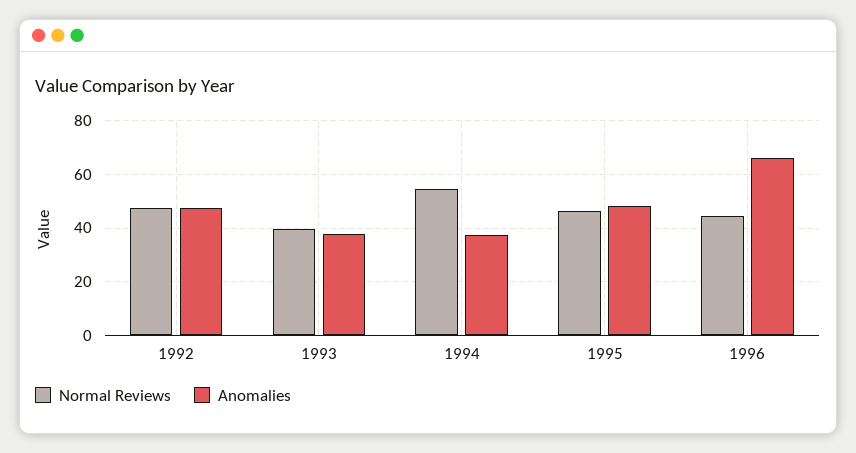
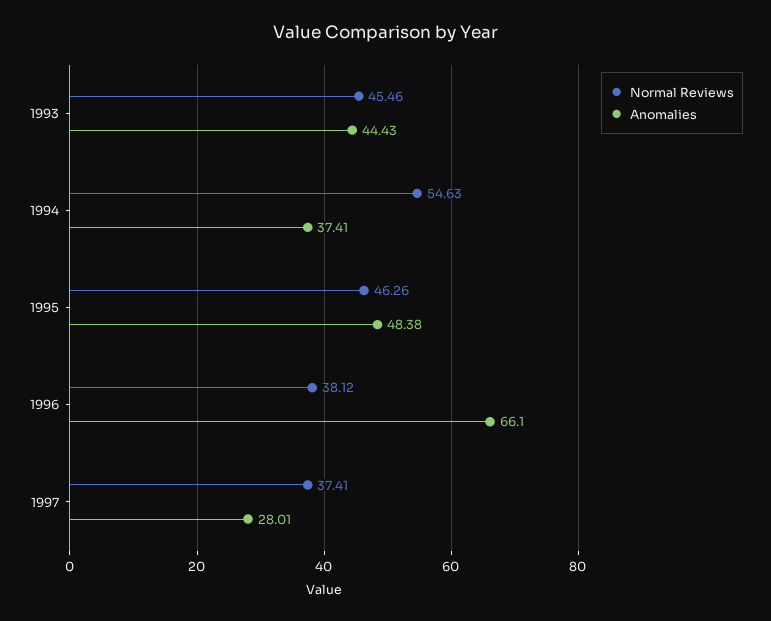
Normal Reviews, 1992: 47.5 -> none
Anomalies, 1992: 47.5 -> none
Normal Reviews, 1993: 40 -> 45.46
Anomalies, 1993: 37.5 -> 44.43
Normal Reviews, 1996: 45 -> 38.12
Normal Reviews, 1997: none -> 37.41
Anomalies, 1997: none -> 28.01

